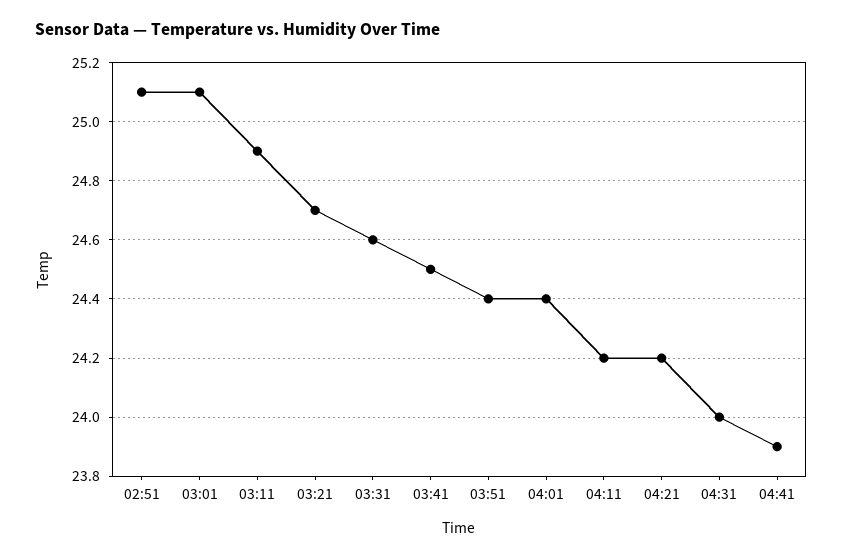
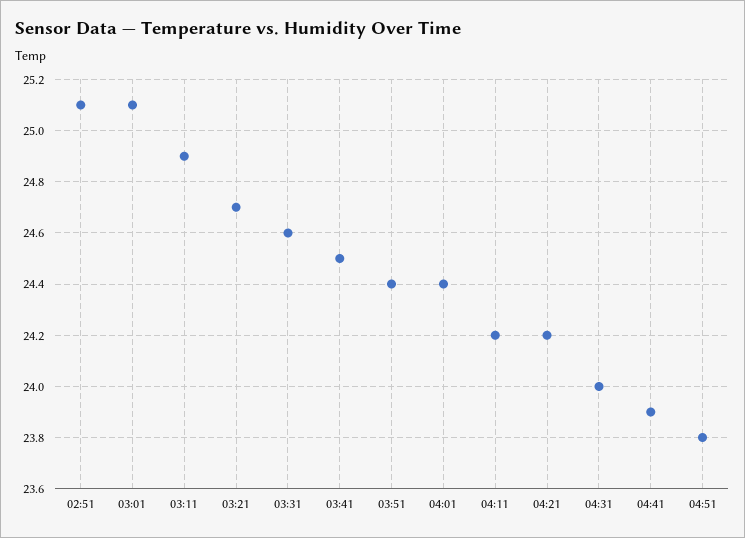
04:51: none -> 23.8

